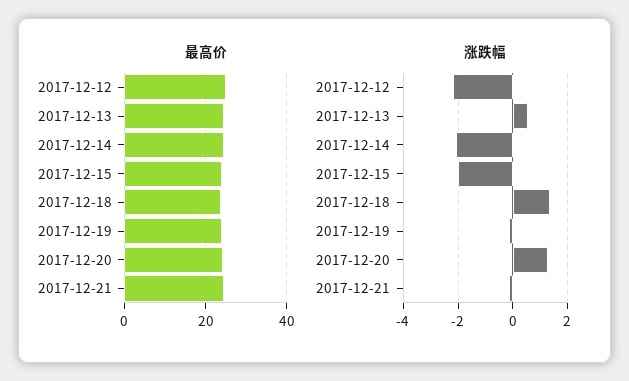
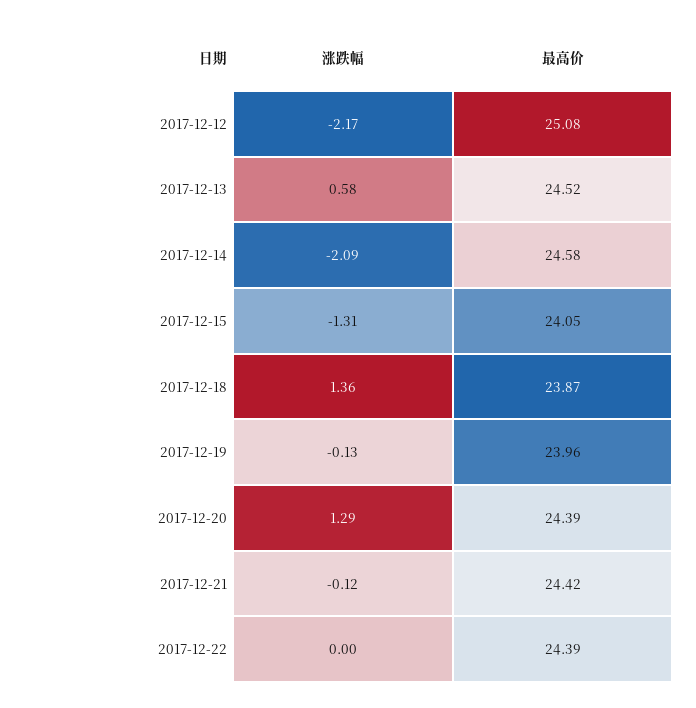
涨跌幅, 2017-12-15: -2 -> -1.31
涨跌幅, 2017-12-22: none -> 0
最高价, 2017-12-22: none -> 24.39

